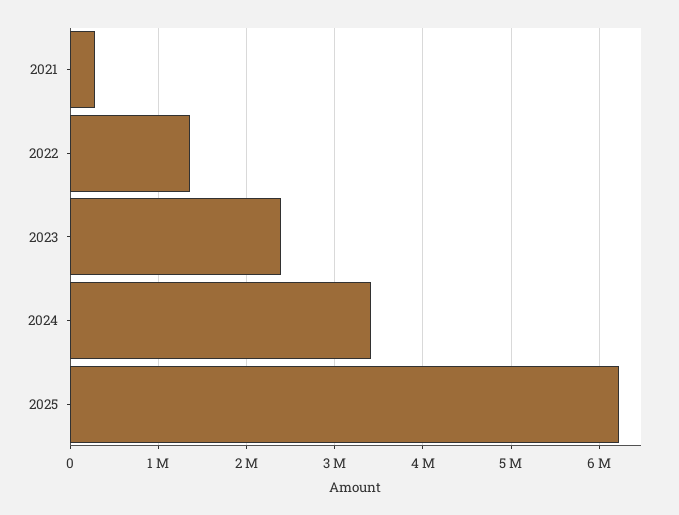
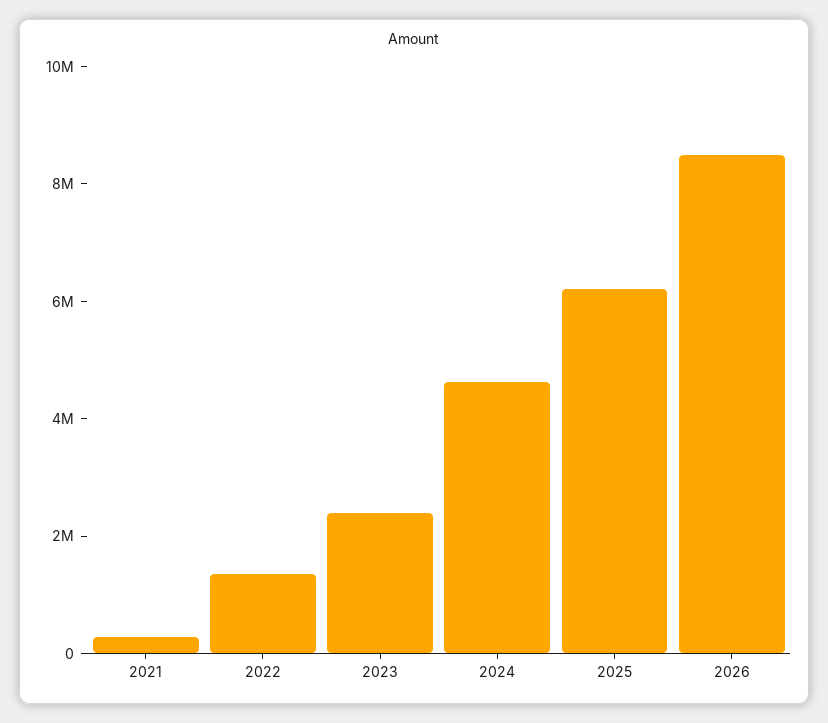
2024: 3400000 -> 4500000
2026: none -> 8500000

